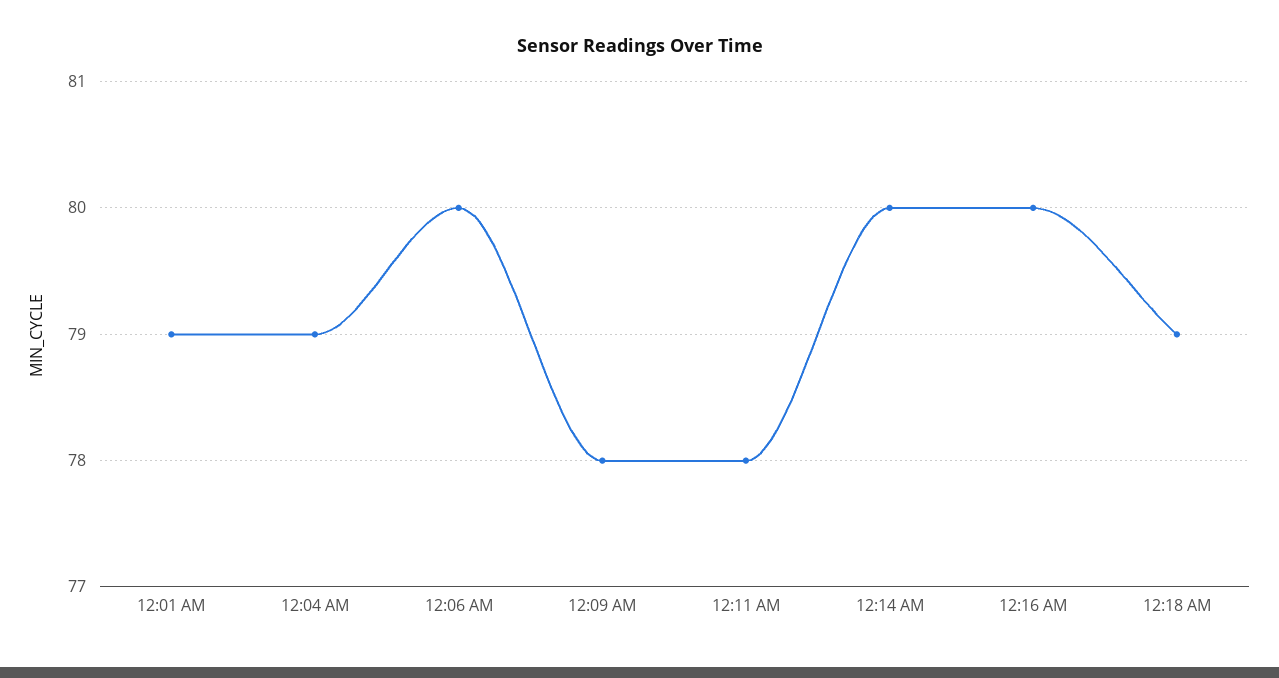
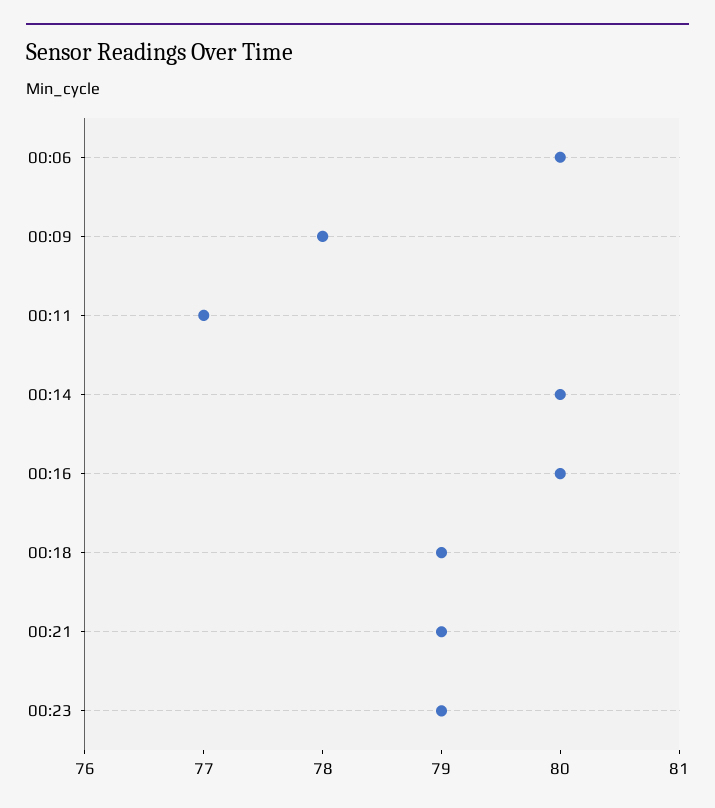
12:01 AM: 79 -> none
12:04 AM: 79 -> none
12:11 AM: 78 -> 77
00:21: none -> 79
00:23: none -> 79

